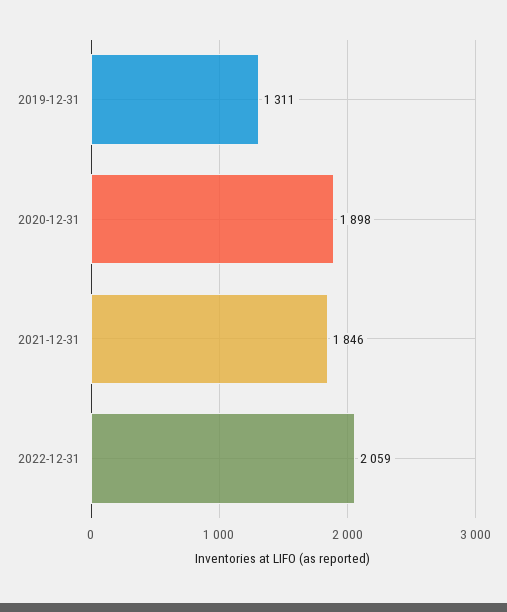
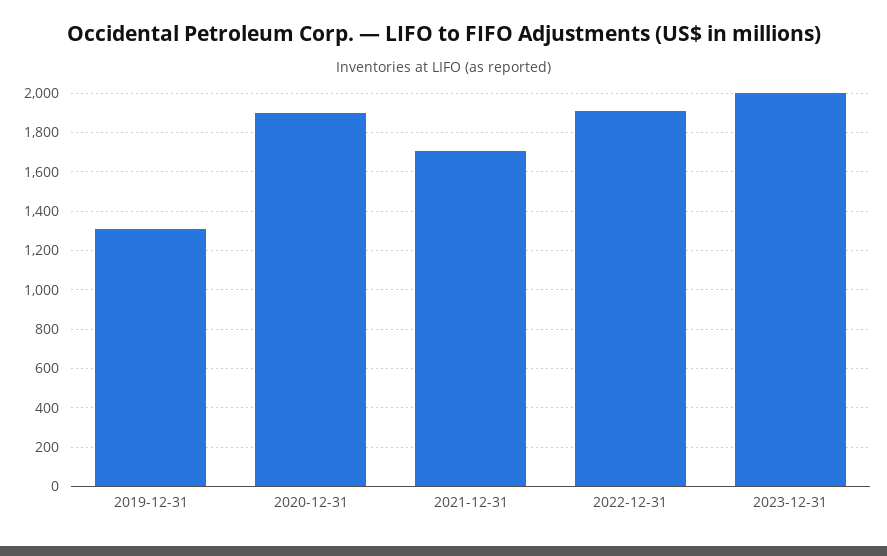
2021-12-31: 1846 -> 1700
2022-12-31: 2059 -> 1900
2023-12-31: none -> 2000

